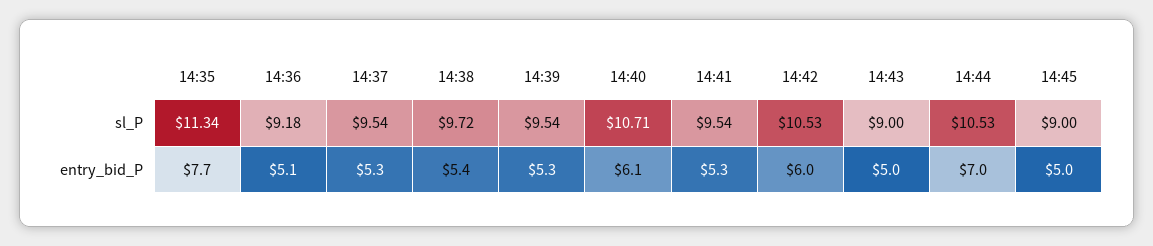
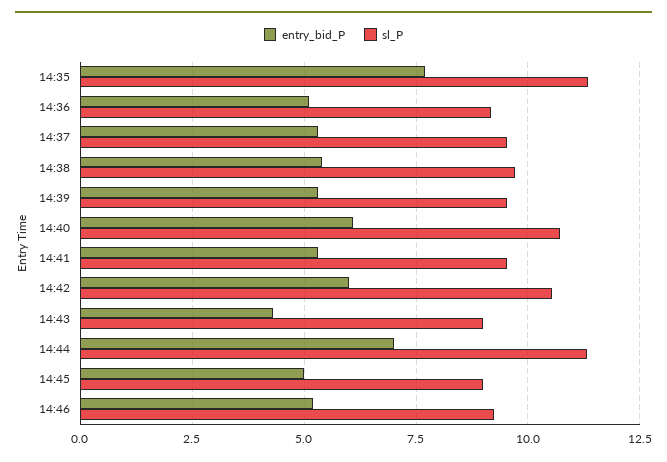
sl_P, 14:44: 10.53 -> 11.25
entry_bid_P, 14:43: 5 -> 4.25
entry_bid_P, 14:46: none -> 5.25
sl_P, 14:46: none -> 9.25

